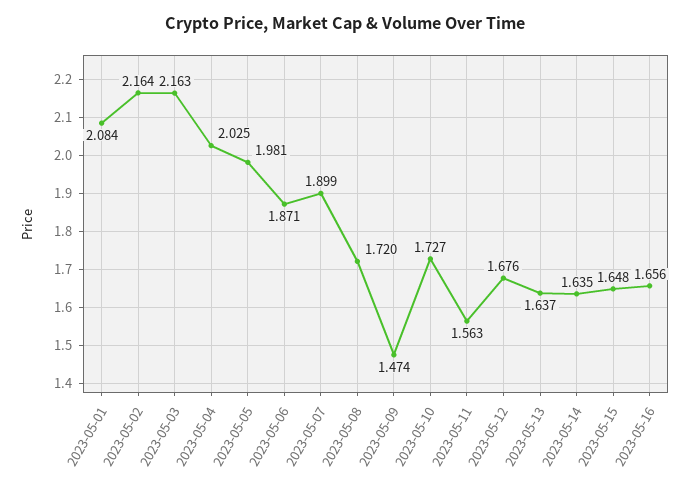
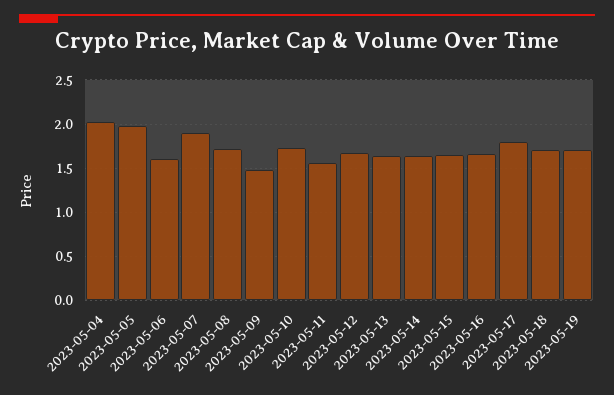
2023-05-01: 2.084 -> none
2023-05-02: 2.164 -> none
2023-05-03: 2.163 -> none
2023-05-06: 1.871 -> 1.6
2023-05-17: none -> 1.8
2023-05-18: none -> 1.7
2023-05-19: none -> 1.7

